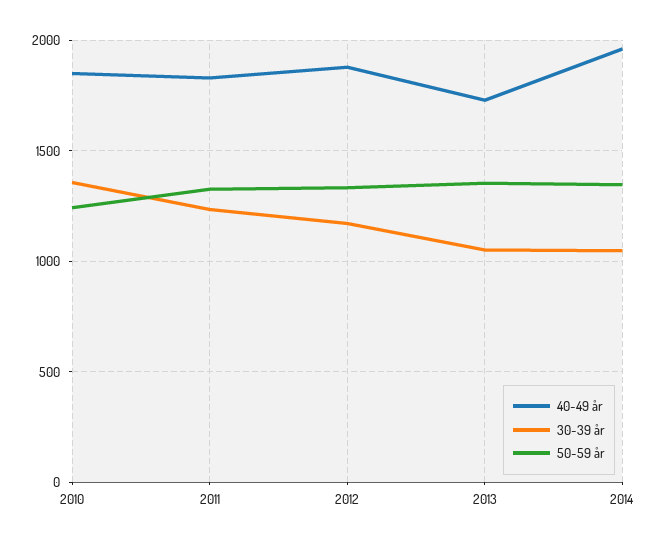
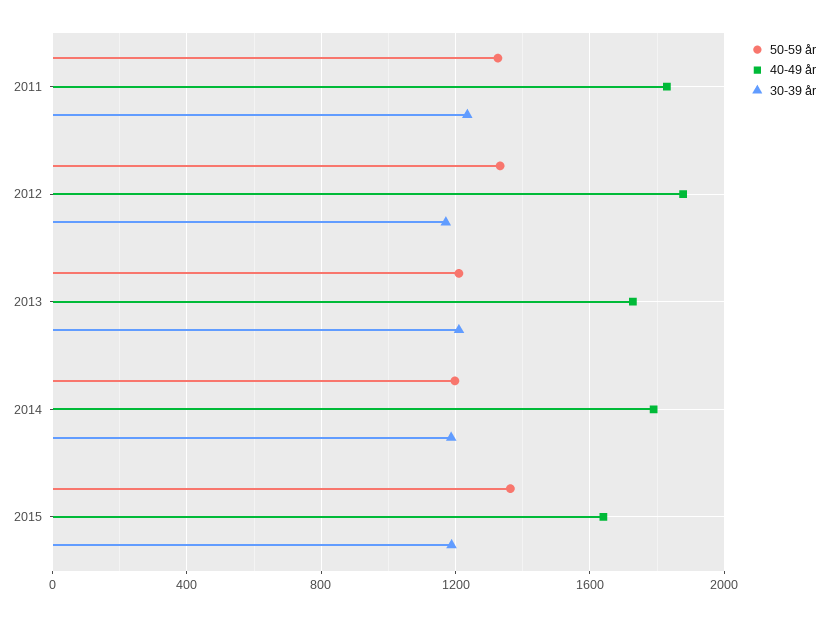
40-49 år, 2010: 1850 -> none
30-39 år, 2010: 1350 -> none
50-59 år, 2010: 1250 -> none
30-39 år, 2013: 1050 -> 1200
50-59 år, 2013: 1350 -> 1200
40-49 år, 2014: 1950 -> 1800
30-39 år, 2014: 1050 -> 1200
50-59 år, 2014: 1350 -> 1200
50-59 år, 2015: none -> 1350
40-49 år, 2015: none -> 1650
30-39 år, 2015: none -> 1200

